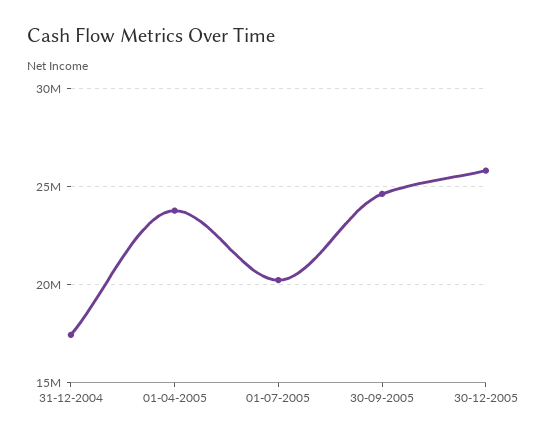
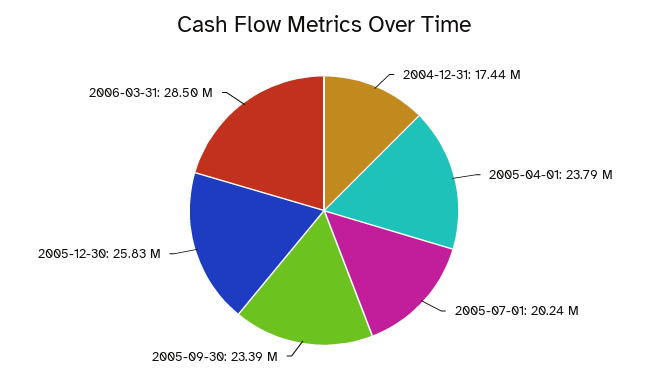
30-09-2005: 24500000 -> 23390000
2006-03-31: none -> 28500000

